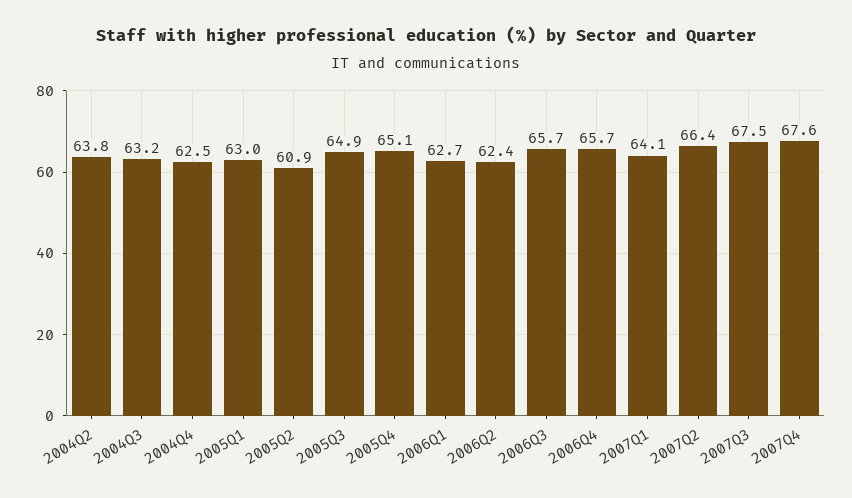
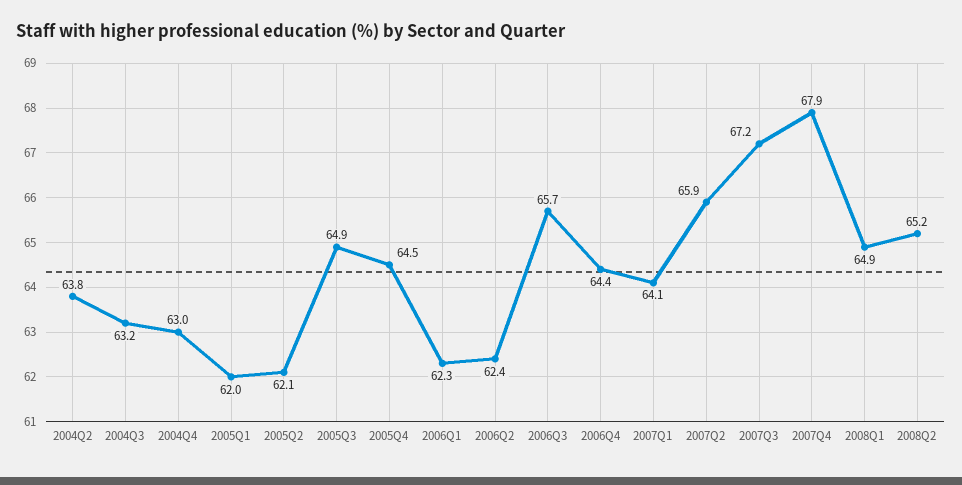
2004Q4: 62.5 -> 63
2005Q1: 63 -> 62
2005Q2: 60.9 -> 62.1
2005Q4: 65.1 -> 64.5
2006Q1: 62.7 -> 62.3
2006Q4: 65.7 -> 64.4
2007Q2: 66.4 -> 65.9
2007Q3: 67.5 -> 67.2
2007Q4: 67.6 -> 67.9
2008Q1: none -> 64.9
2008Q2: none -> 65.2

